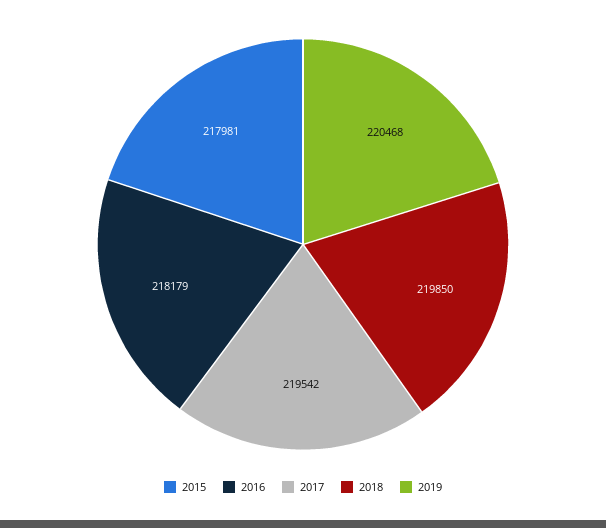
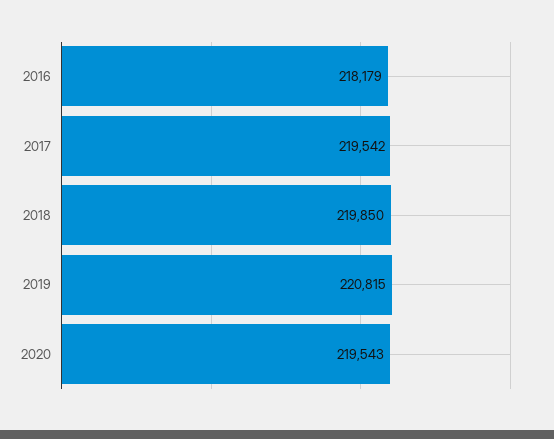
2015: 217981 -> none
2019: 220468 -> 220815
2020: none -> 219543

